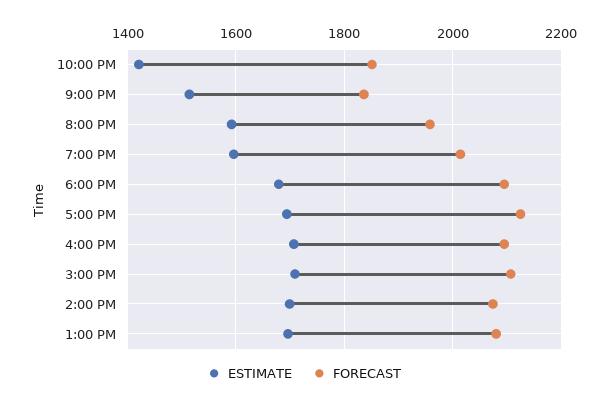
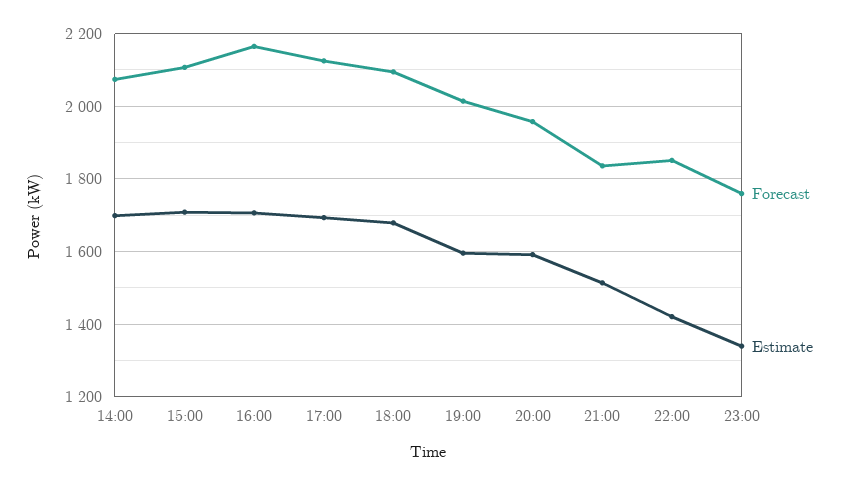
FORECAST, 4:00 PM: 2100 -> 2160
ESTIMATE, 1:00 PM: 1700 -> none
FORECAST, 1:00 PM: 2080 -> none
FORECAST, 23:00: none -> 1760
ESTIMATE, 23:00: none -> 1340

